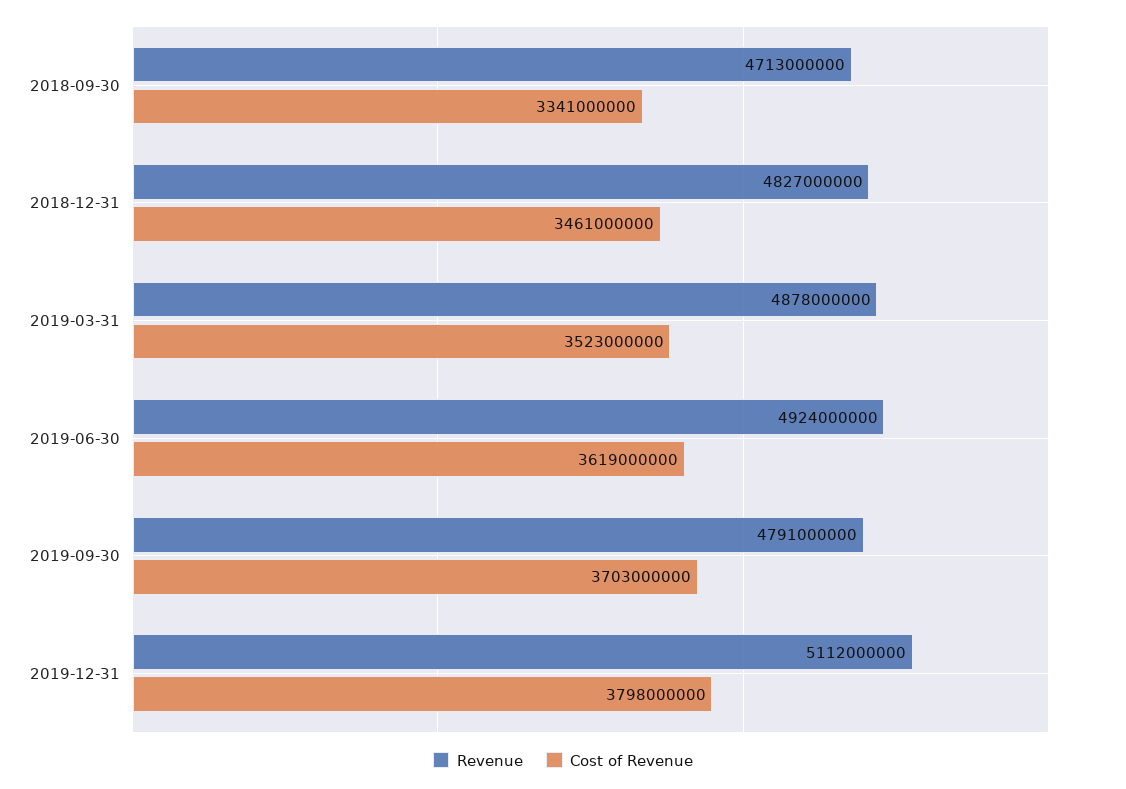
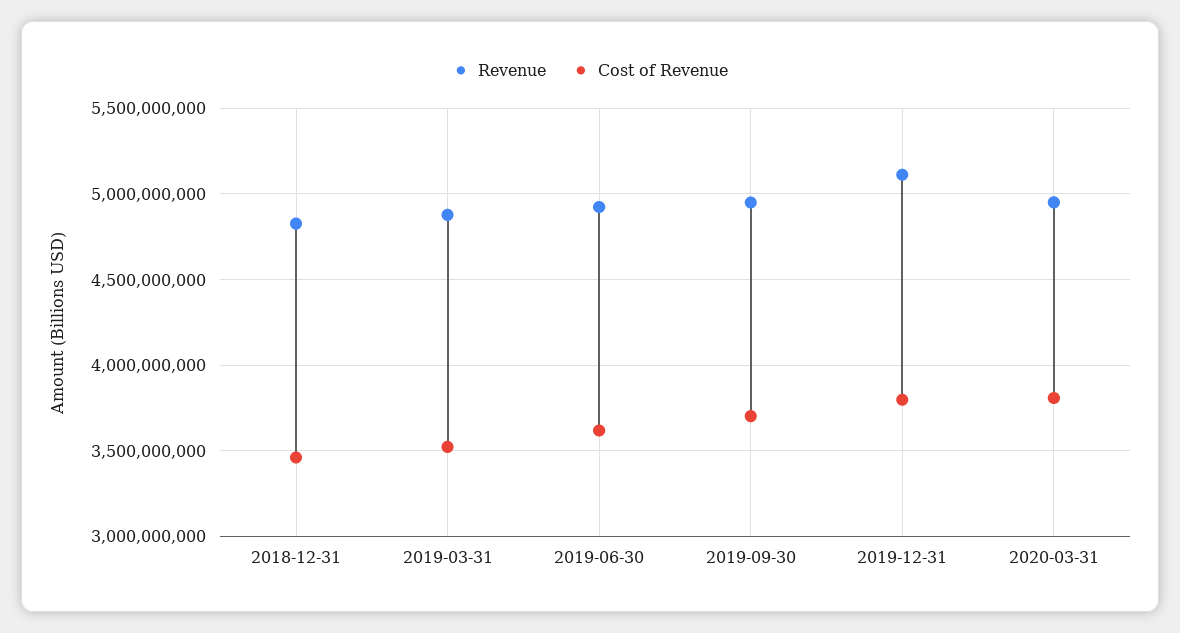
Revenue, 2018-09-30: 4713000000 -> none
Cost of Revenue, 2018-09-30: 3341000000 -> none
Revenue, 2019-09-30: 4791000000 -> 4950000000
Revenue, 2020-03-31: none -> 4950000000
Cost of Revenue, 2020-03-31: none -> 3800000000

